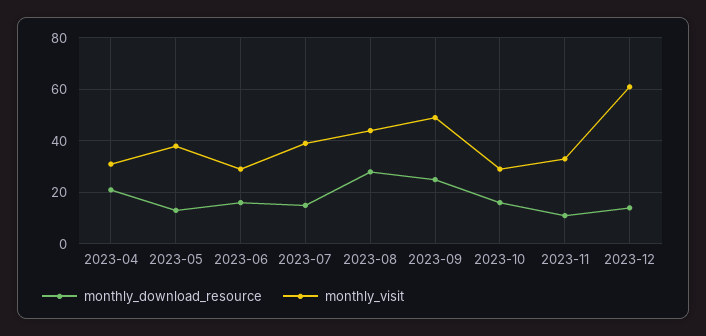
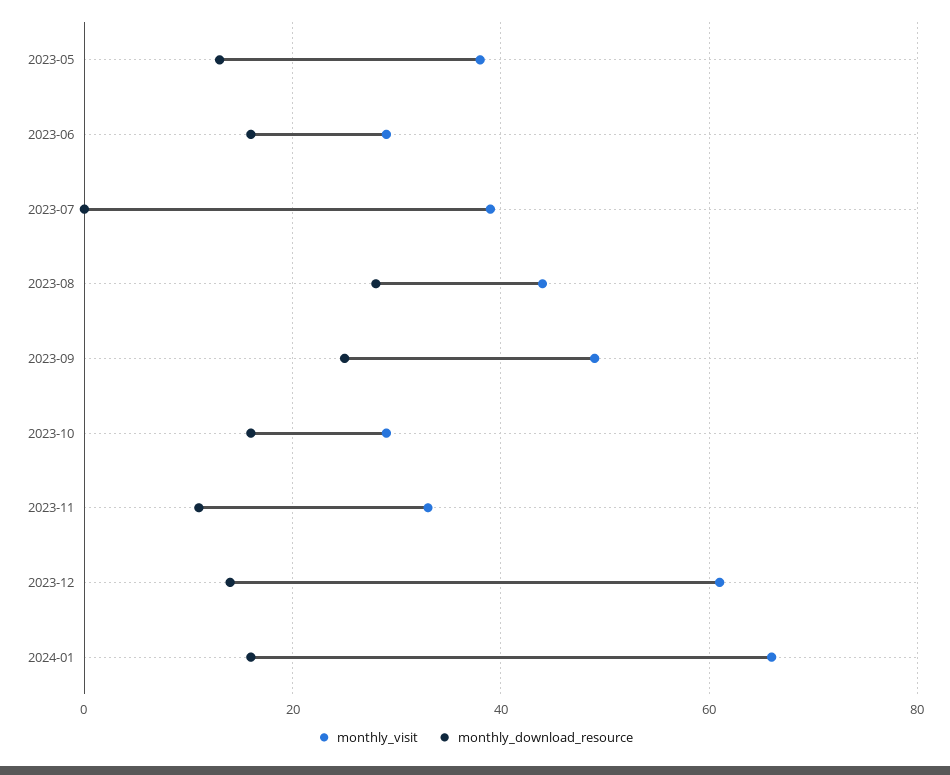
monthly_download_resource, 2023-04: 20 -> none
monthly_visit, 2023-04: 30 -> none
monthly_download_resource, 2023-07: 15 -> 0
monthly_visit, 2024-01: none -> 65
monthly_download_resource, 2024-01: none -> 15

